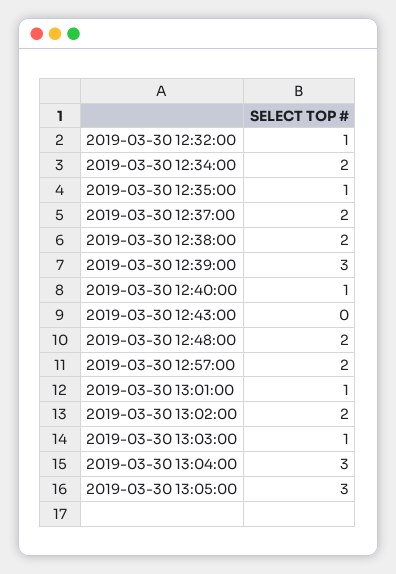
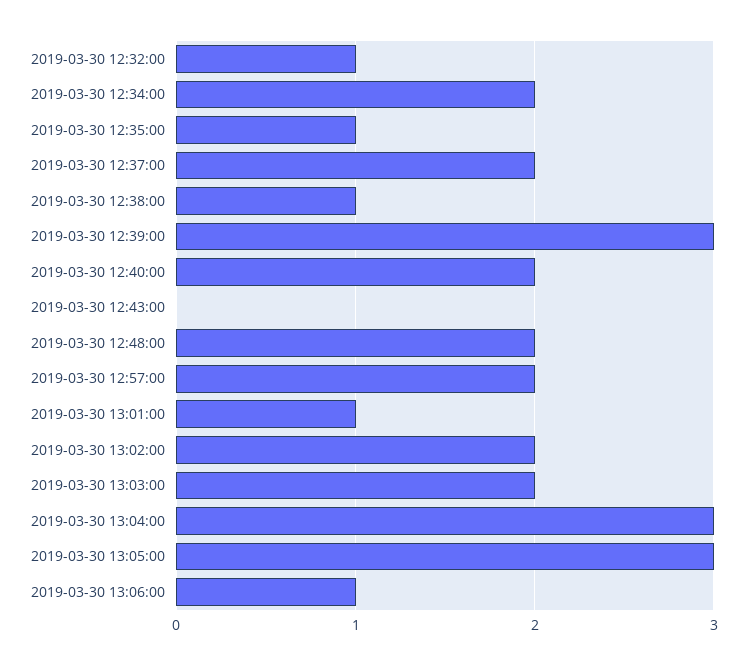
2019-03-30 12:38:00: 2 -> 1
2019-03-30 12:40:00: 1 -> 2
2019-03-30 13:03:00: 1 -> 2
2019-03-30 13:06:00: none -> 1

